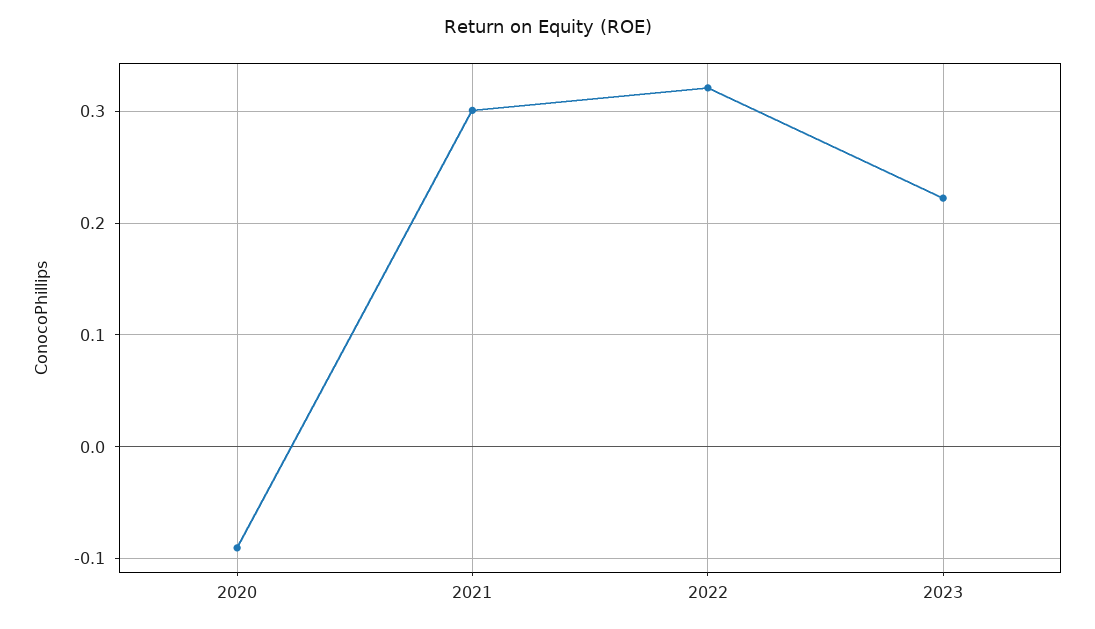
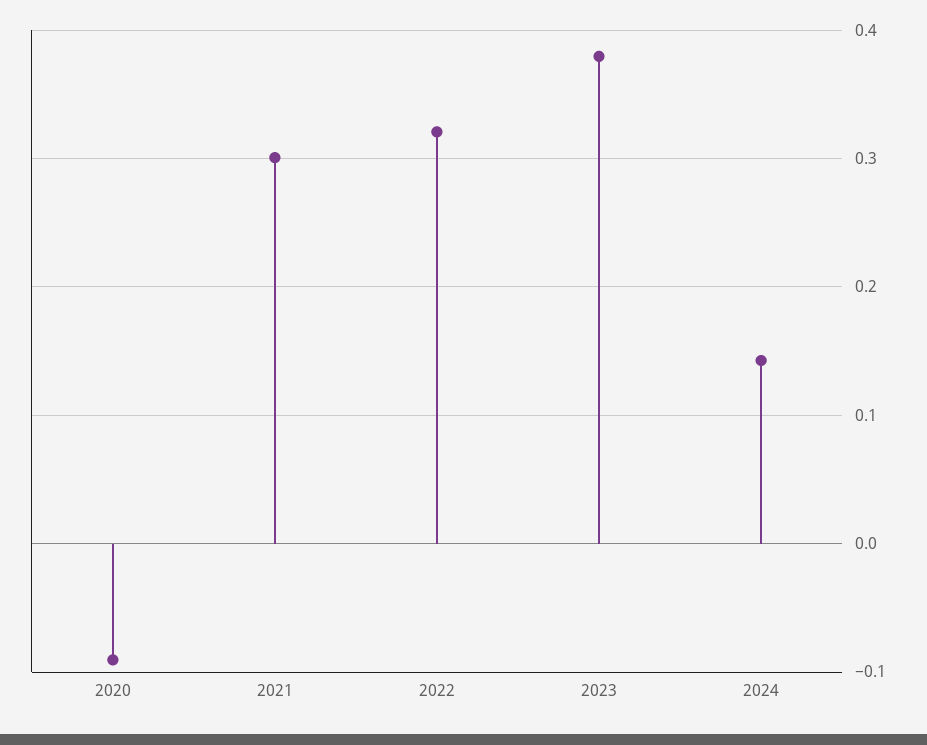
2023: 0.22 -> 0.38
2024: none -> 0.14

